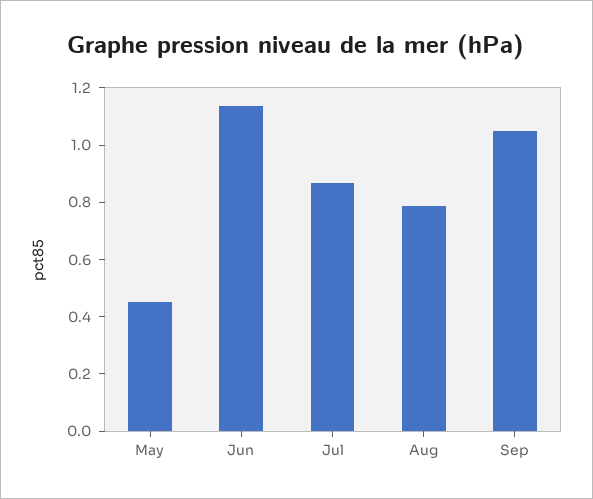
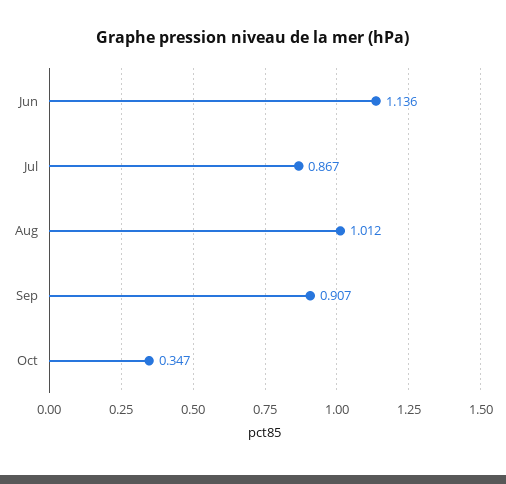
May: 0.45 -> none
Aug: 0.8 -> 1.012
Sep: 1.05 -> 0.907
Oct: none -> 0.347

